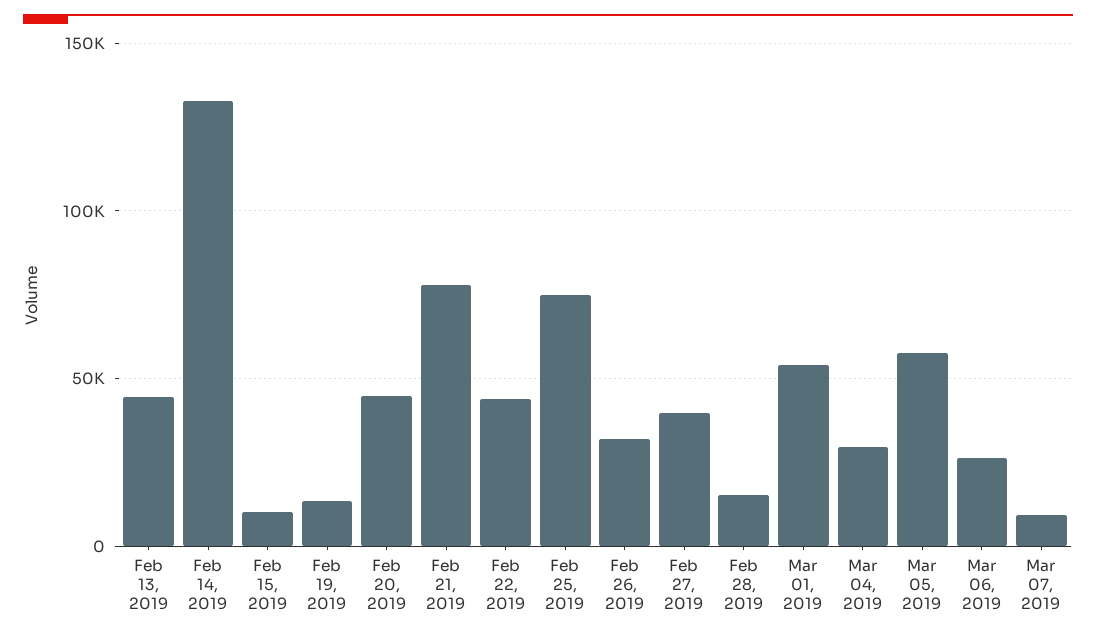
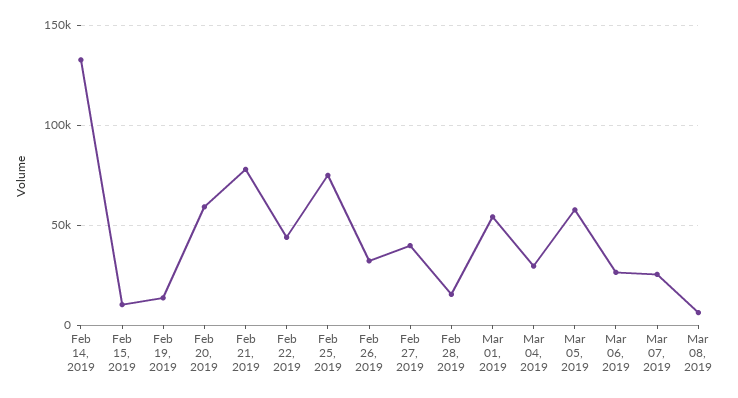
Feb 13, 2019: 45000 -> none
Feb 20, 2019: 45000 -> 60000
Mar 07, 2019: 10000 -> 25000
Mar 08, 2019: none -> 5000

